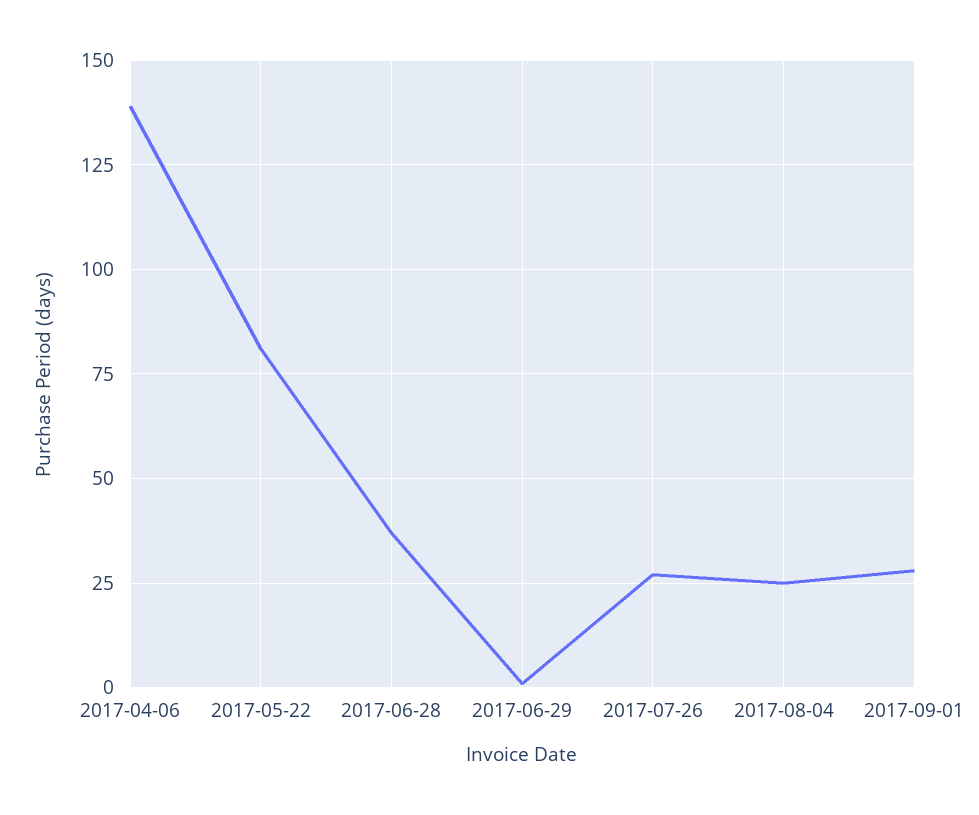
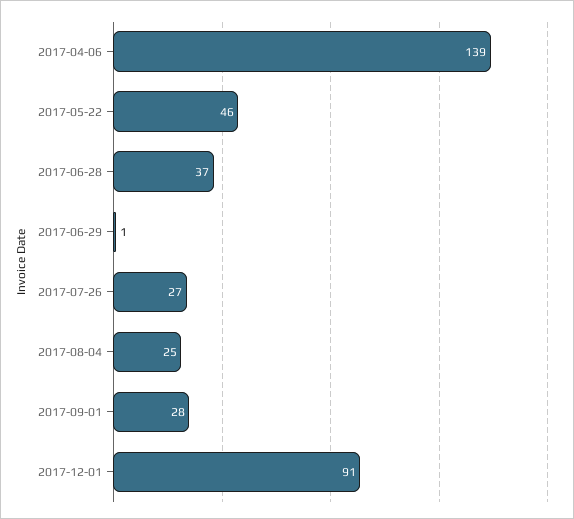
2017-05-22: 80 -> 46
2017-12-01: none -> 91

